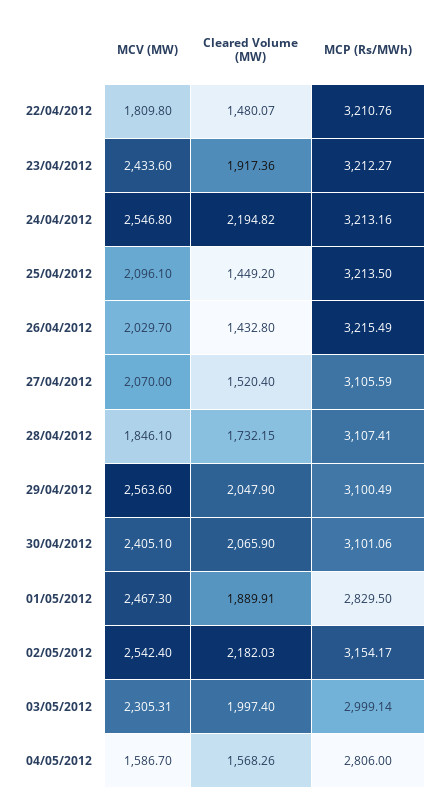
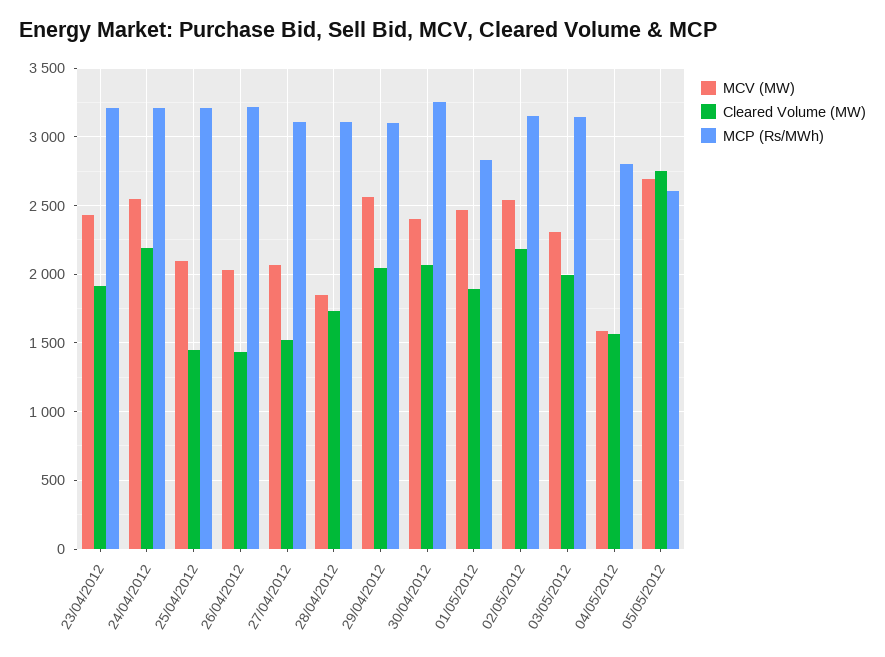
MCV (MW), 22/04/2012: 1809.8 -> none
Cleared Volume (MW), 22/04/2012: 1480.07 -> none
MCP (Rs/MWh), 22/04/2012: 3210.76 -> none
MCP (Rs/MWh), 30/04/2012: 3101.06 -> 3250
MCP (Rs/MWh), 03/05/2012: 2999.14 -> 3150
MCV (MW), 05/05/2012: none -> 2700
Cleared Volume (MW), 05/05/2012: none -> 2750
MCP (Rs/MWh), 05/05/2012: none -> 2600

